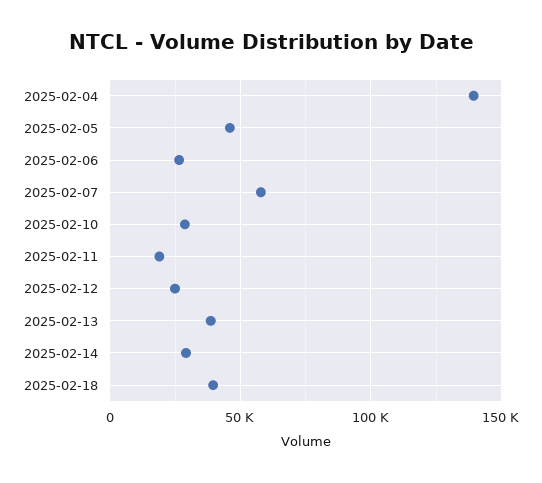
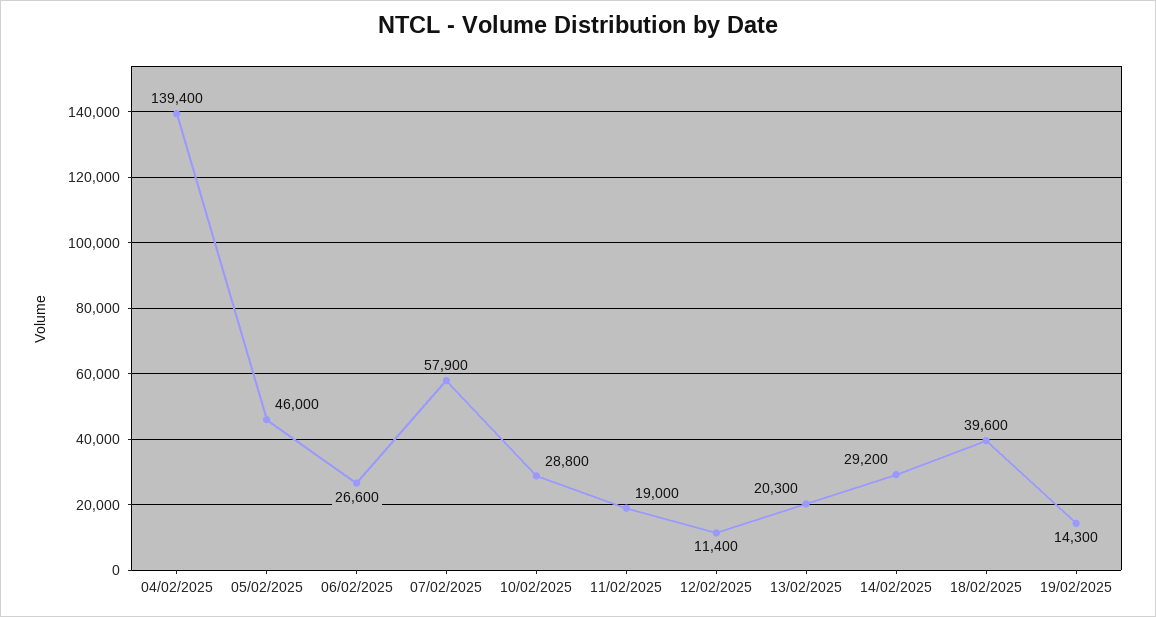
2025-02-12: 25000 -> 11400
2025-02-13: 40000 -> 20300
19/02/2025: none -> 14300

